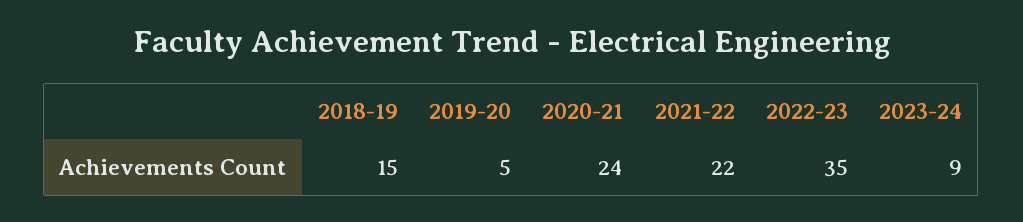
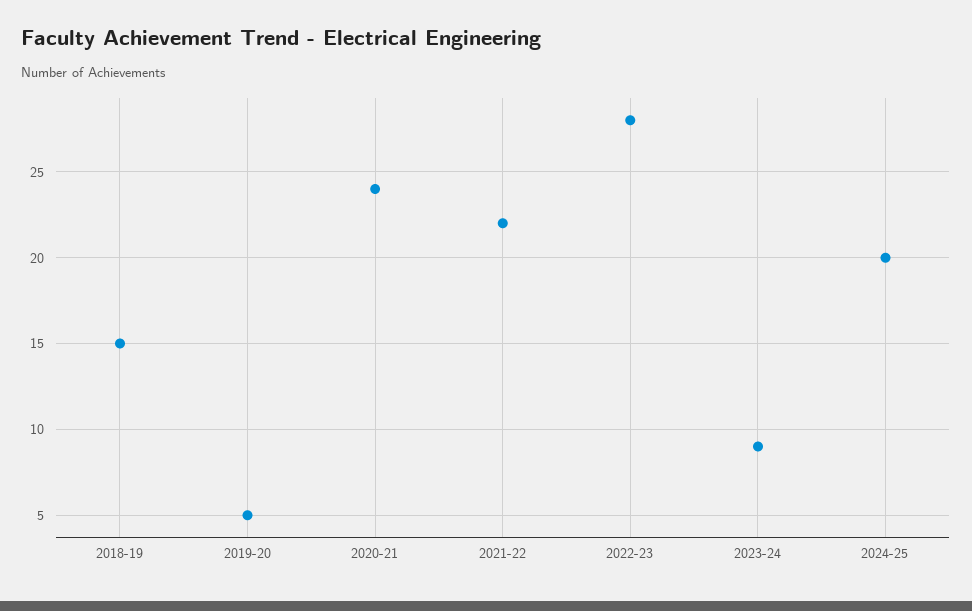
2022-23: 35 -> 28
2024-25: none -> 20

